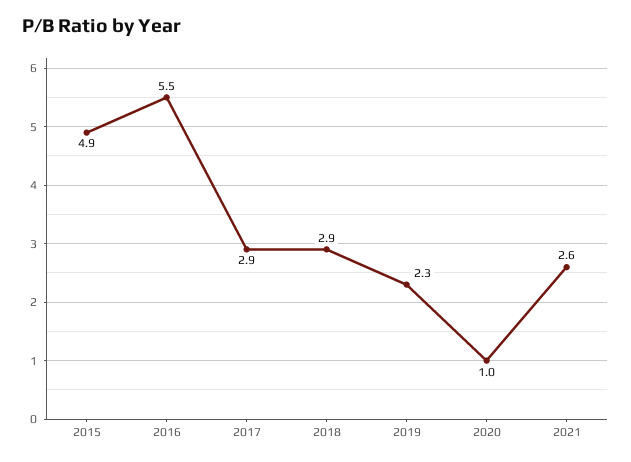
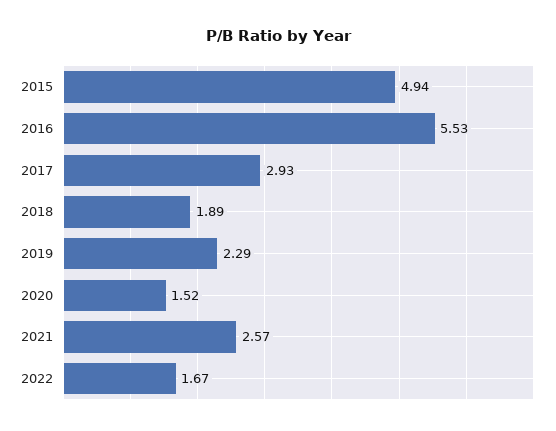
2018: 2.9 -> 1.89
2020: 1 -> 1.52
2022: none -> 1.67

